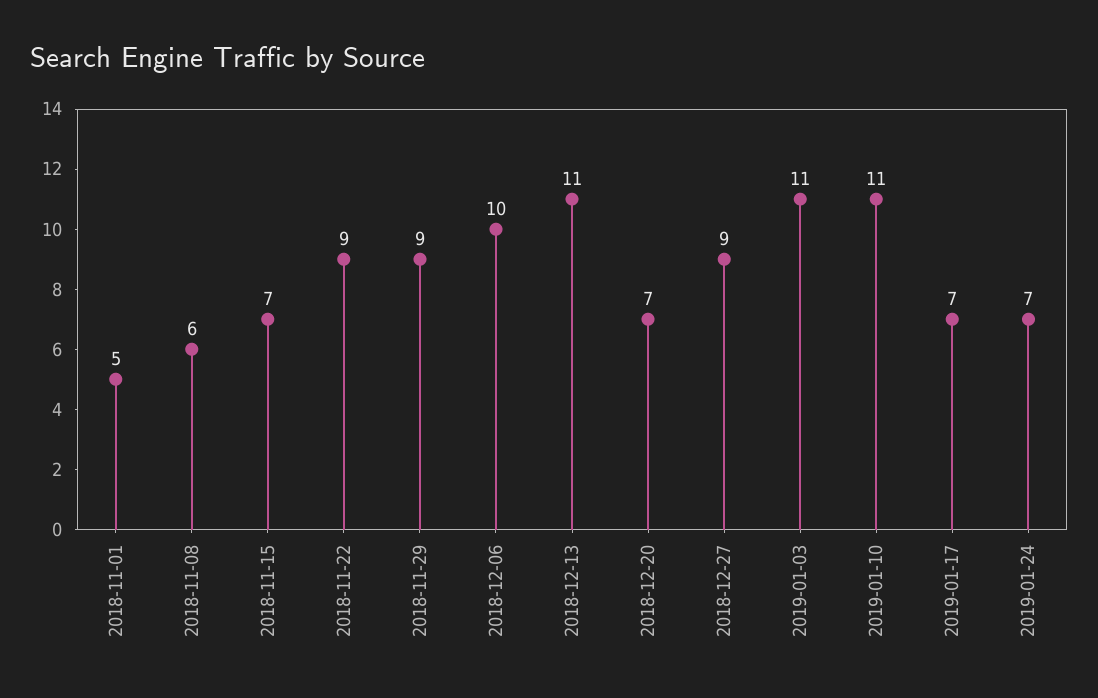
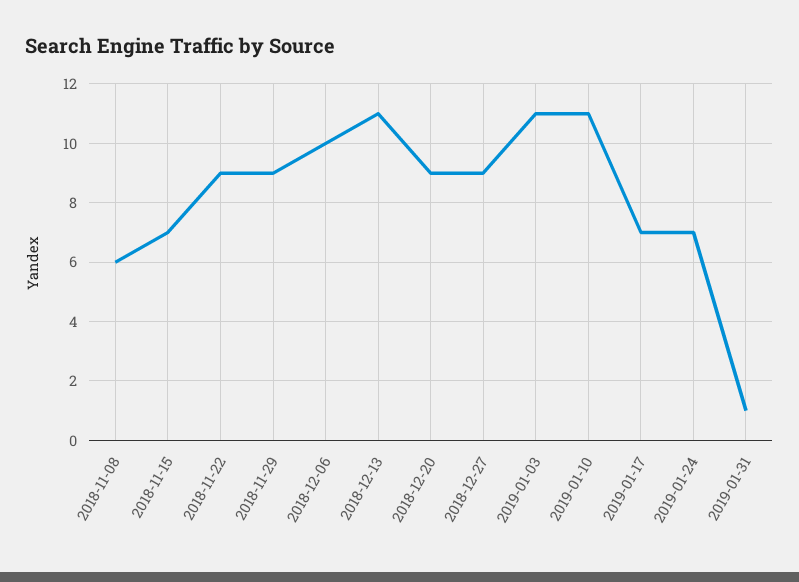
2018-11-01: 5 -> none
2018-12-20: 7 -> 9
2019-01-31: none -> 1

